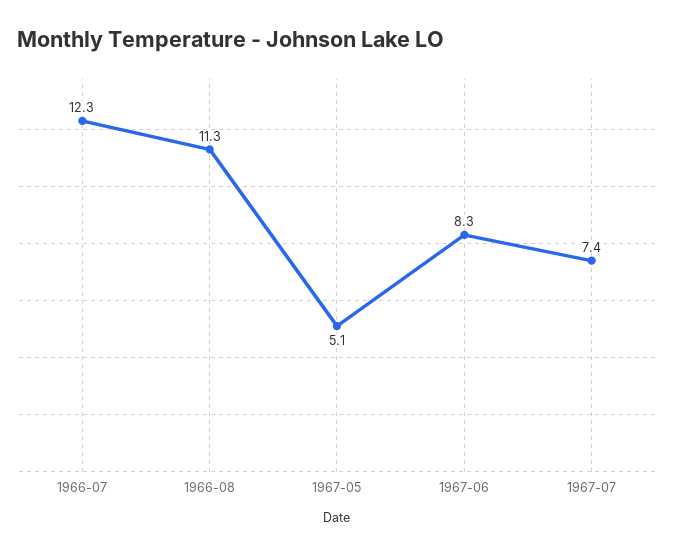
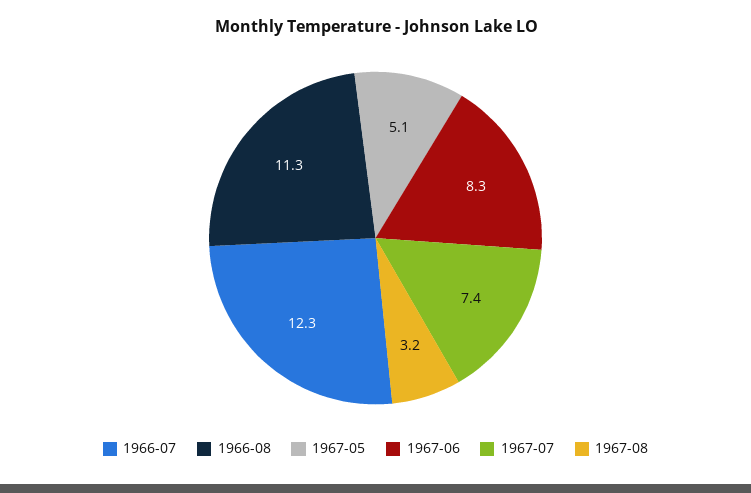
1967-08: none -> 3.2

